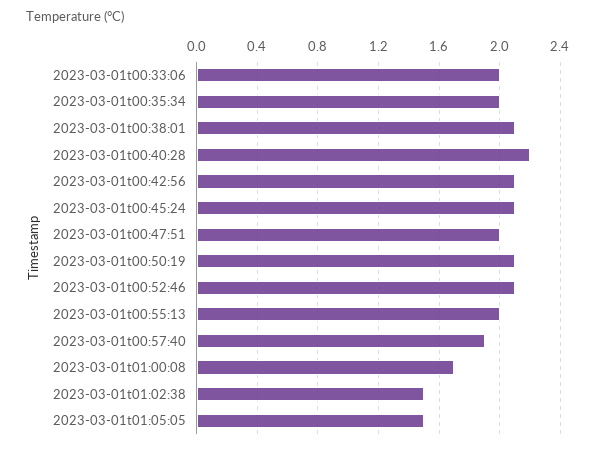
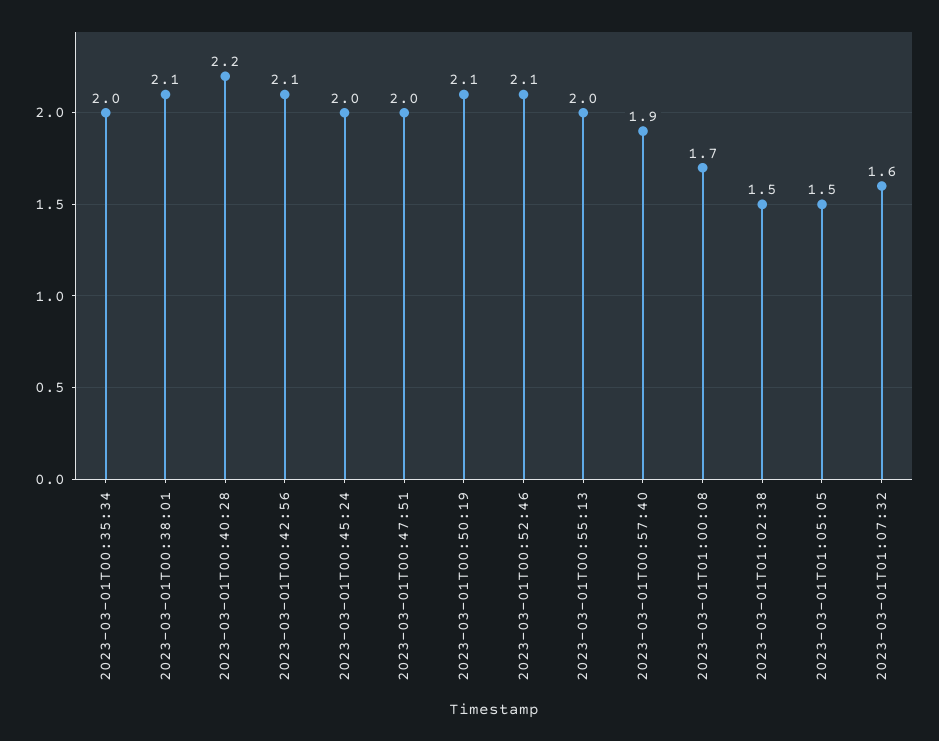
2023-03-01t00:33:06: 2 -> none
2023-03-01t00:45:24: 2.1 -> 2
2023-03-01T01:07:32: none -> 1.6

